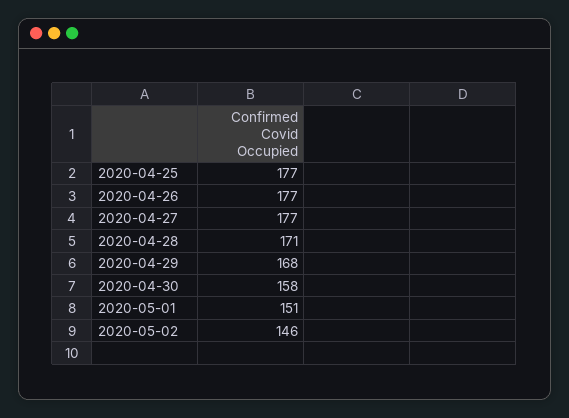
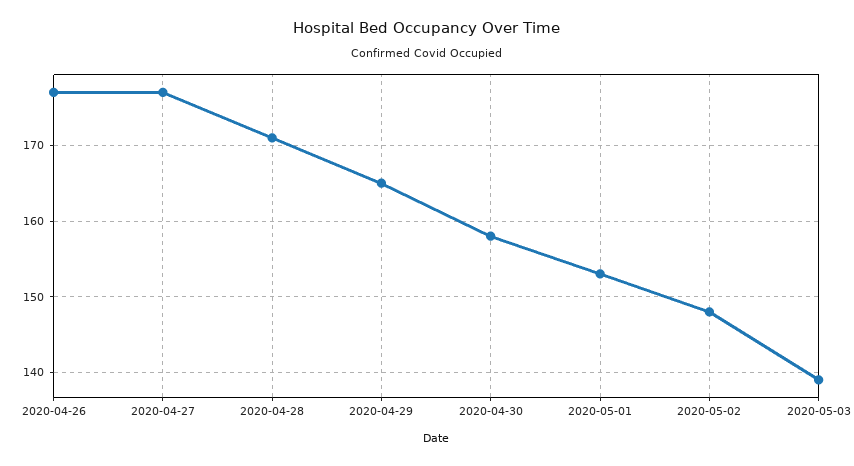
2020-04-25: 177 -> none
2020-04-29: 168 -> 165
2020-05-01: 151 -> 153
2020-05-02: 146 -> 148
2020-05-03: none -> 139

